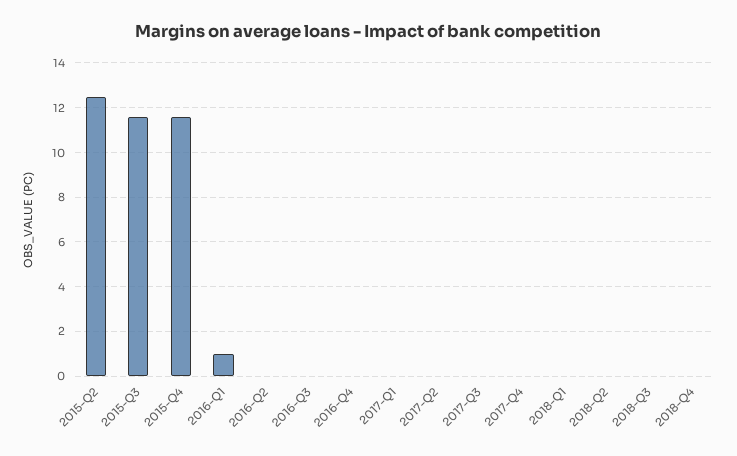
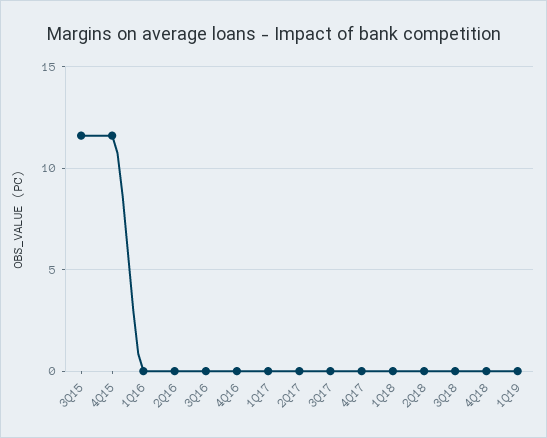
2015-Q2: 12.5 -> none
2016-Q1: 1 -> 0
1Q19: none -> 0

